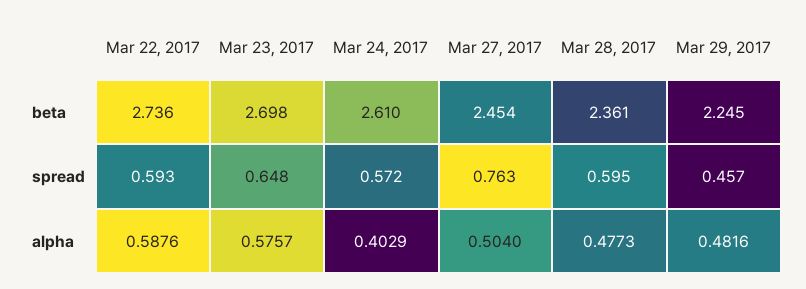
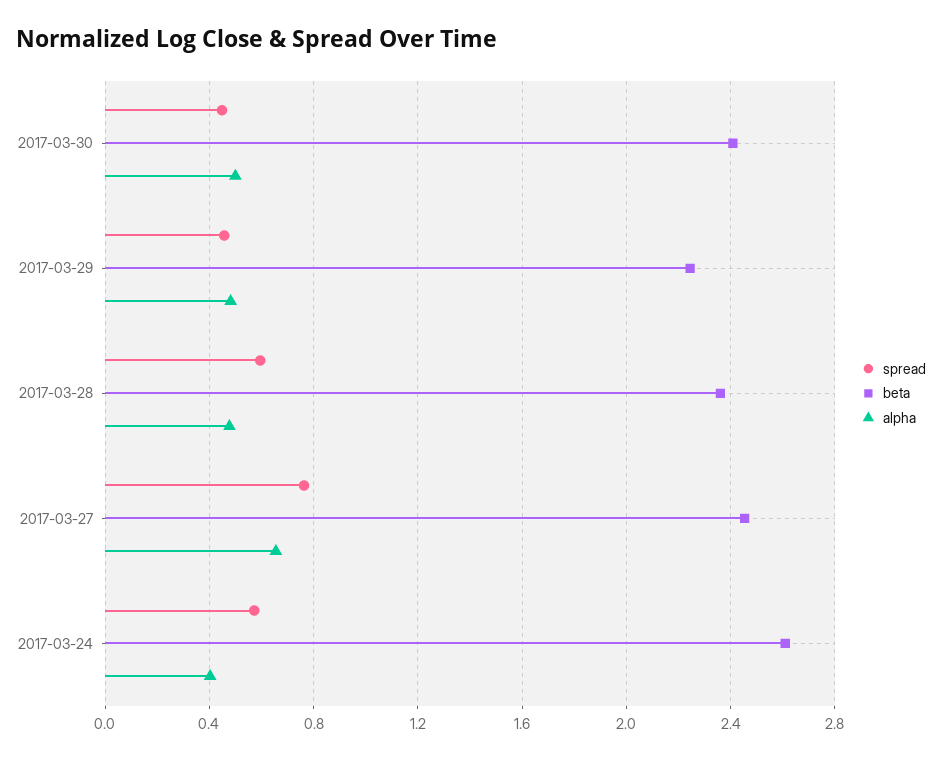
beta, Mar 22, 2017: 2.736 -> none
beta, Mar 23, 2017: 2.698 -> none
spread, Mar 22, 2017: 0.593 -> none
spread, Mar 23, 2017: 0.648 -> none
alpha, Mar 22, 2017: 0.5876 -> none
alpha, Mar 23, 2017: 0.5757 -> none
alpha, Mar 27, 2017: 0.504 -> 0.65
spread, 2017-03-30: none -> 0.45
beta, 2017-03-30: none -> 2.4
alpha, 2017-03-30: none -> 0.5

